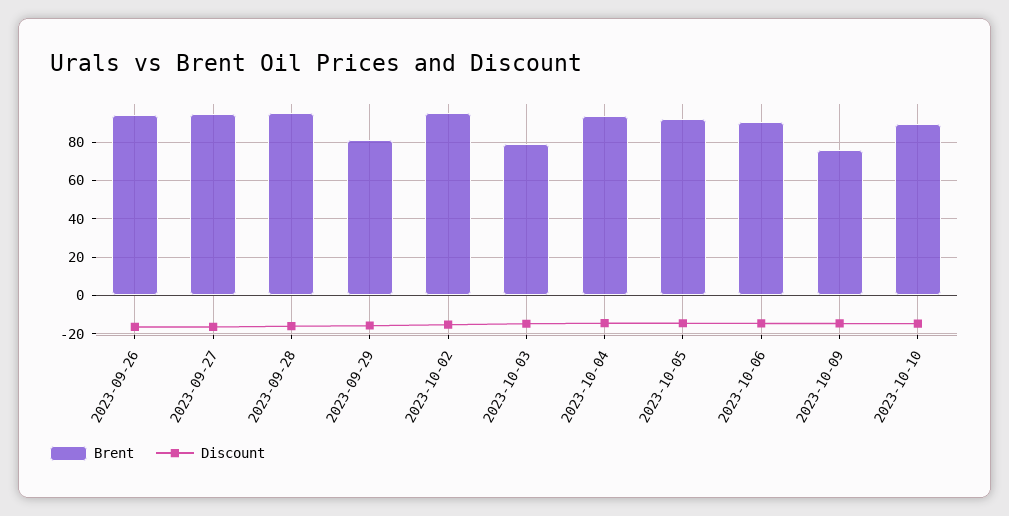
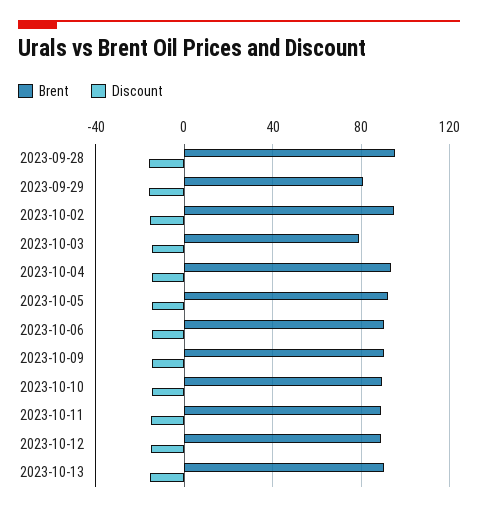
Brent, 2023-09-26: 95 -> none
Discount, 2023-09-26: -15 -> none
Brent, 2023-09-27: 95 -> none
Discount, 2023-09-27: -15 -> none
Brent, 2023-10-09: 75 -> 90
Brent, 2023-10-11: none -> 90
Discount, 2023-10-11: none -> -15
Brent, 2023-10-12: none -> 90
Discount, 2023-10-12: none -> -15
Brent, 2023-10-13: none -> 90
Discount, 2023-10-13: none -> -15

